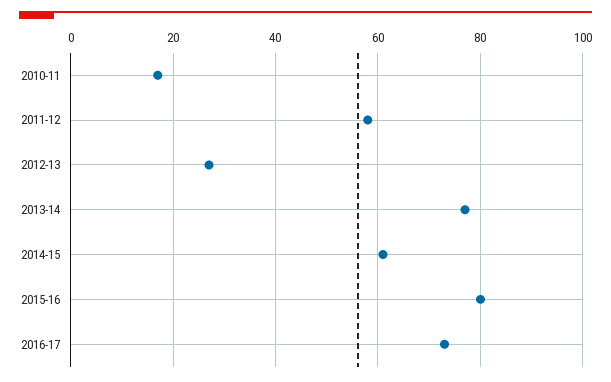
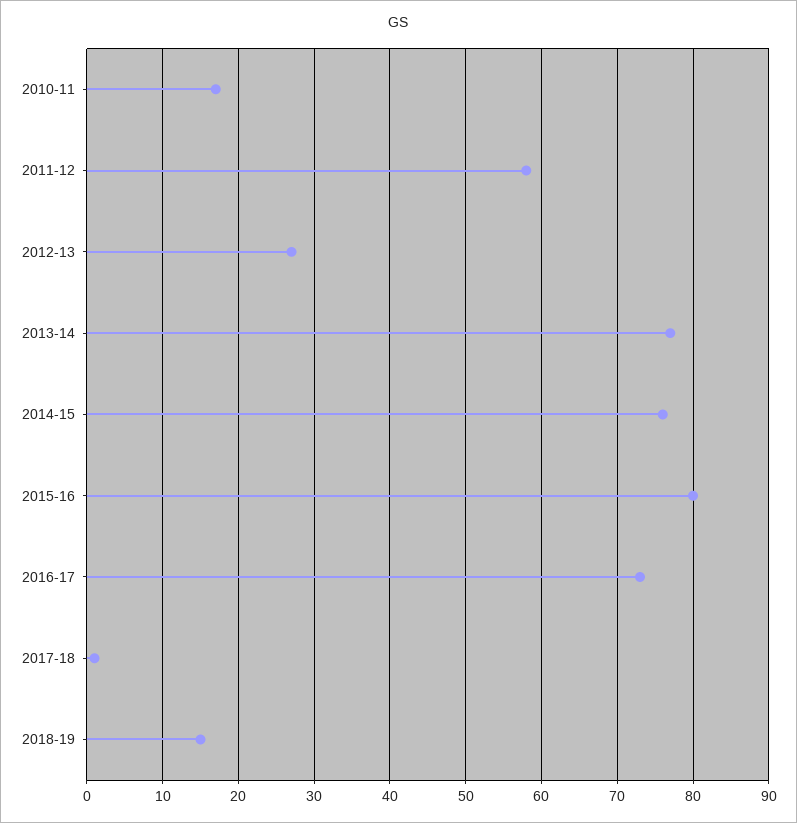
2014-15: 60 -> 76
2017-18: none -> 1
2018-19: none -> 15

